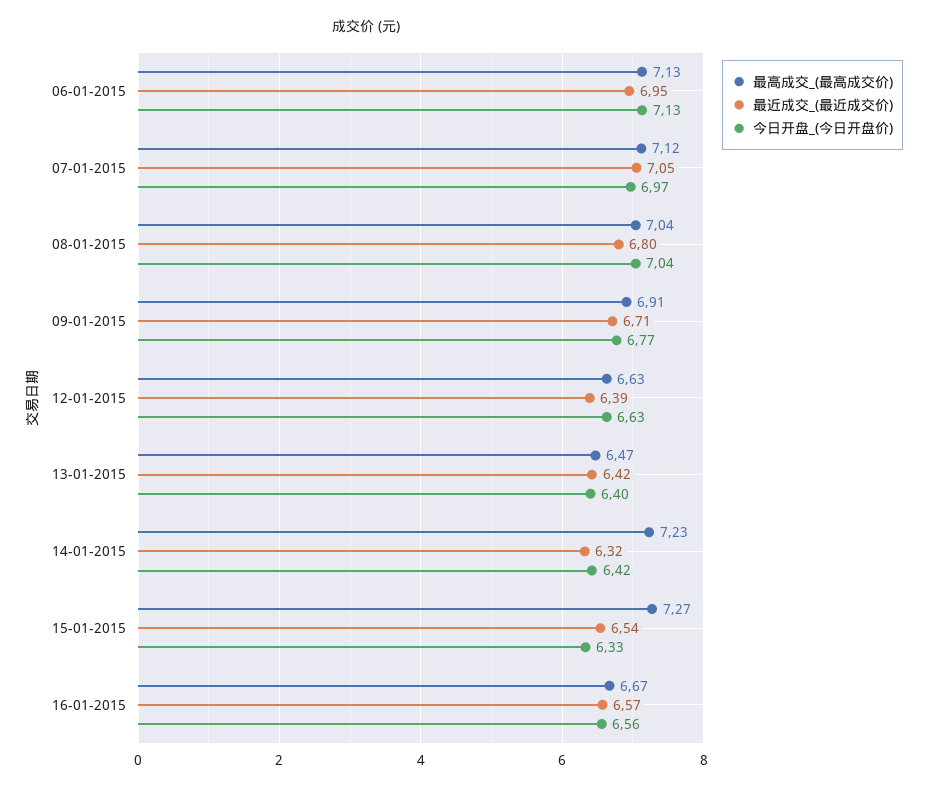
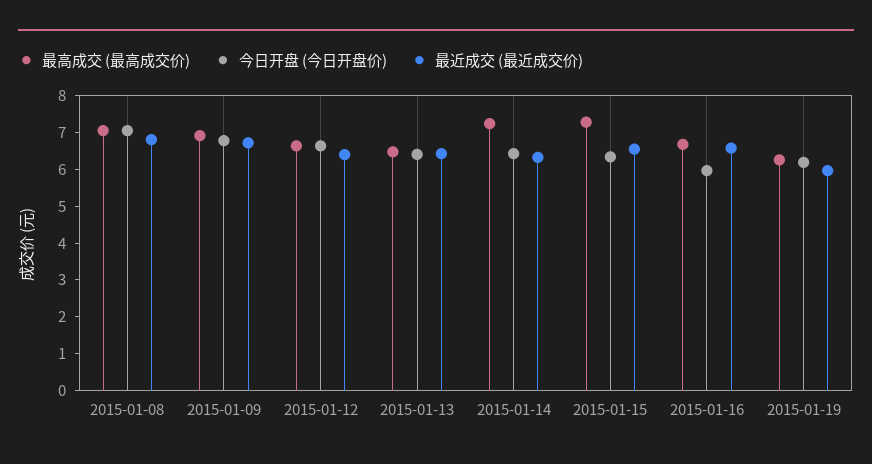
最高成交_(最高成交价), 06-01-2015: 7.13 -> none
最近成交_(最近成交价), 06-01-2015: 6.95 -> none
今日开盘_(今日开盘价), 06-01-2015: 7.13 -> none
最高成交_(最高成交价), 07-01-2015: 7.12 -> none
最近成交_(最近成交价), 07-01-2015: 7.05 -> none
今日开盘_(今日开盘价), 07-01-2015: 6.97 -> none
今日开盘_(今日开盘价), 16-01-2015: 6.56 -> 6
最高成交_(最高成交价), 2015-01-19: none -> 6.25
今日开盘_(今日开盘价), 2015-01-19: none -> 6.25
最近成交_(最近成交价), 2015-01-19: none -> 6

